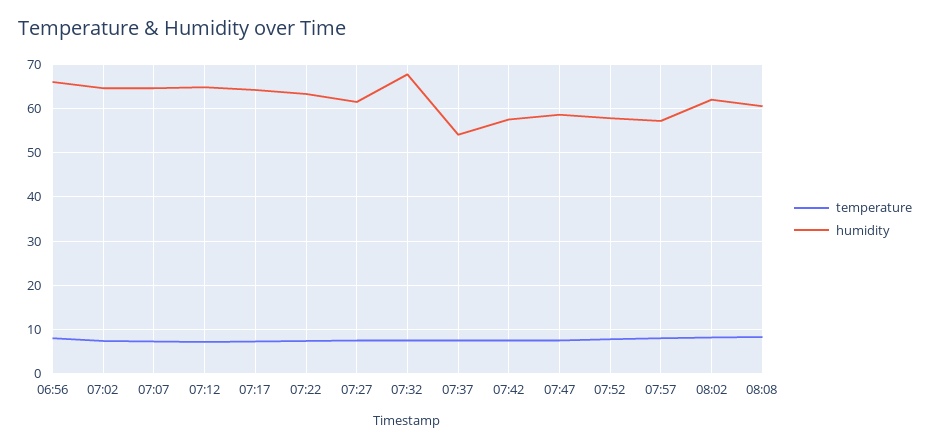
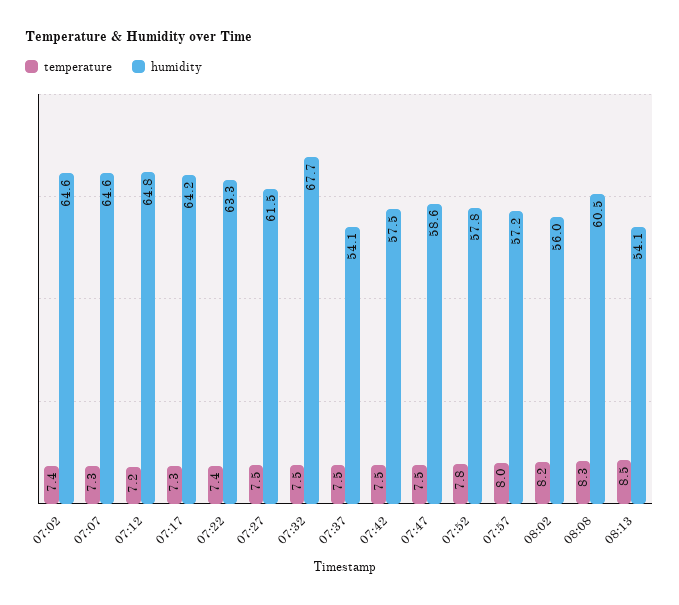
temperature, 06:56: 8 -> none
humidity, 06:56: 66 -> none
humidity, 08:02: 62 -> 56
temperature, 08:13: none -> 8.5
humidity, 08:13: none -> 54.1

